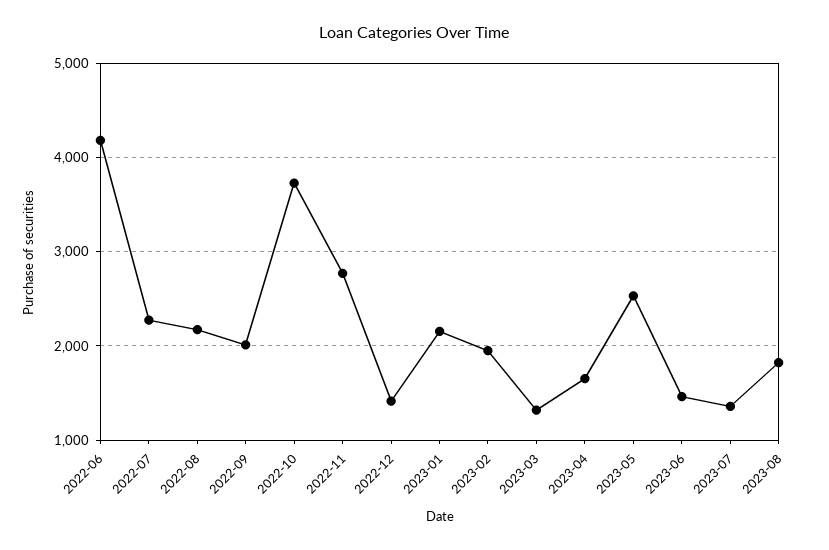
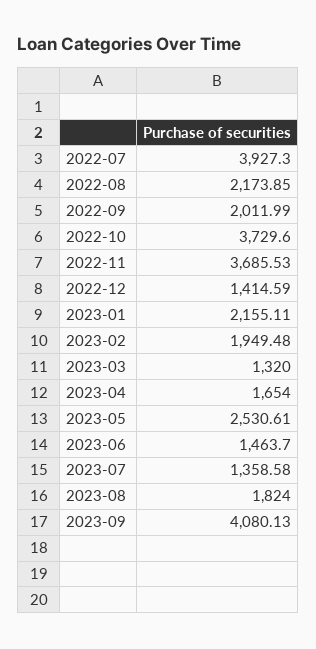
2022-06: 4200 -> none
2022-07: 2300 -> 3927.3
2022-11: 2800 -> 3685.53
2023-09: none -> 4080.13

